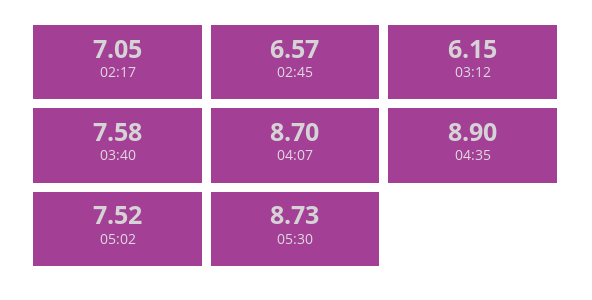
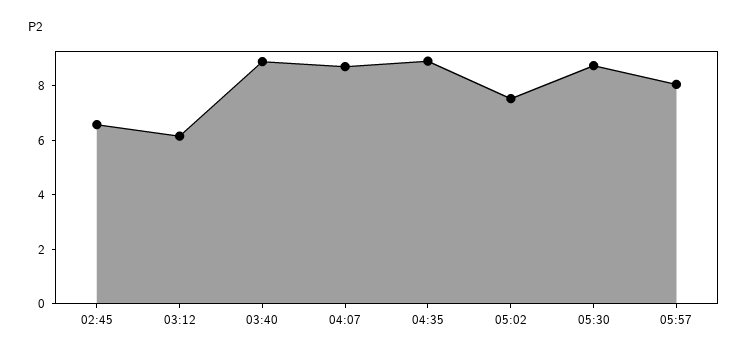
02:17: 7.05 -> none
03:40: 7.58 -> 9
05:57: none -> 8

